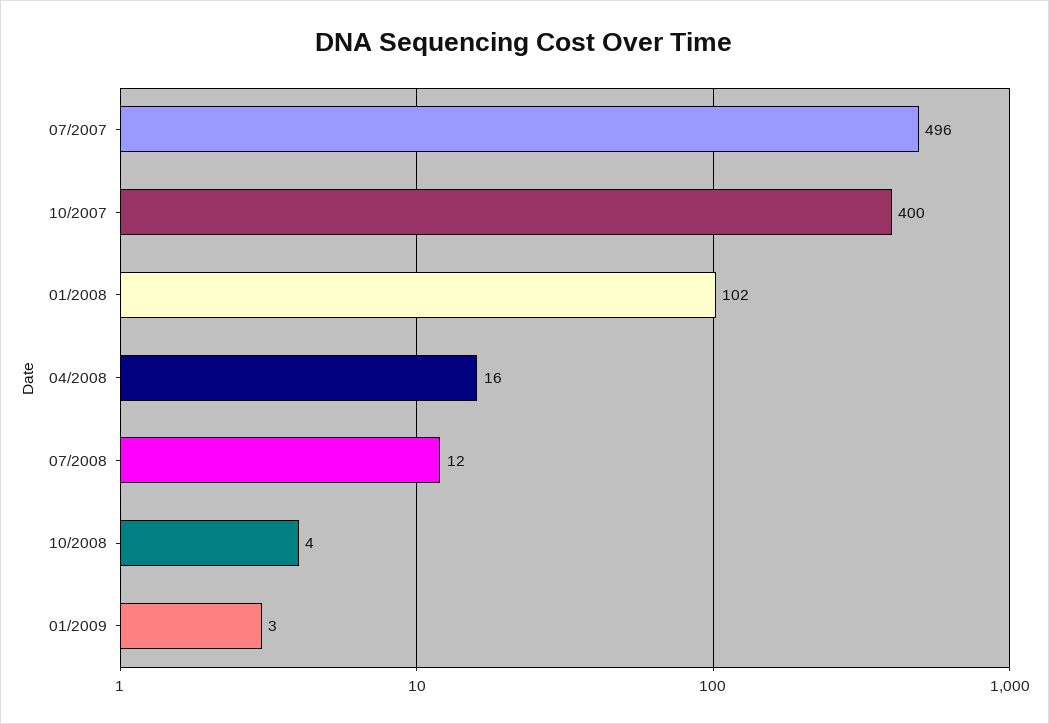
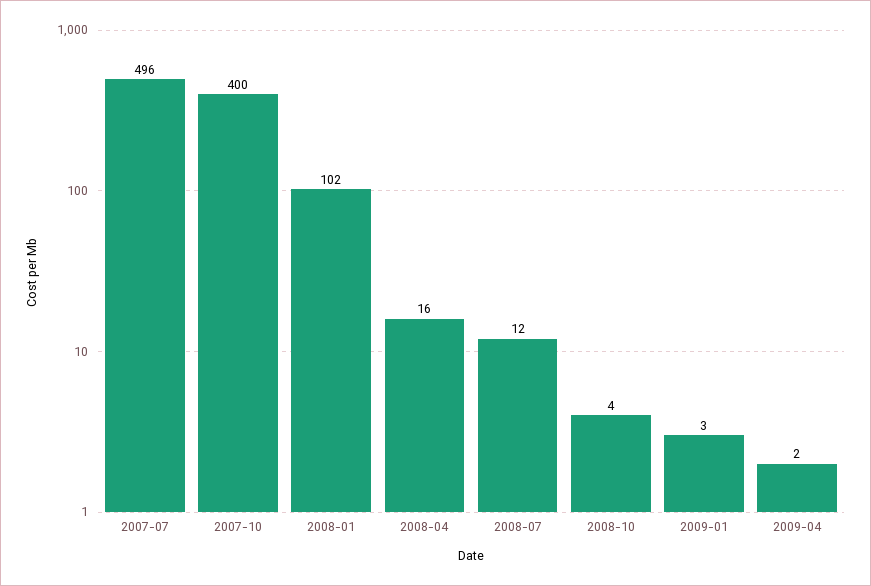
2009-04: none -> 2

